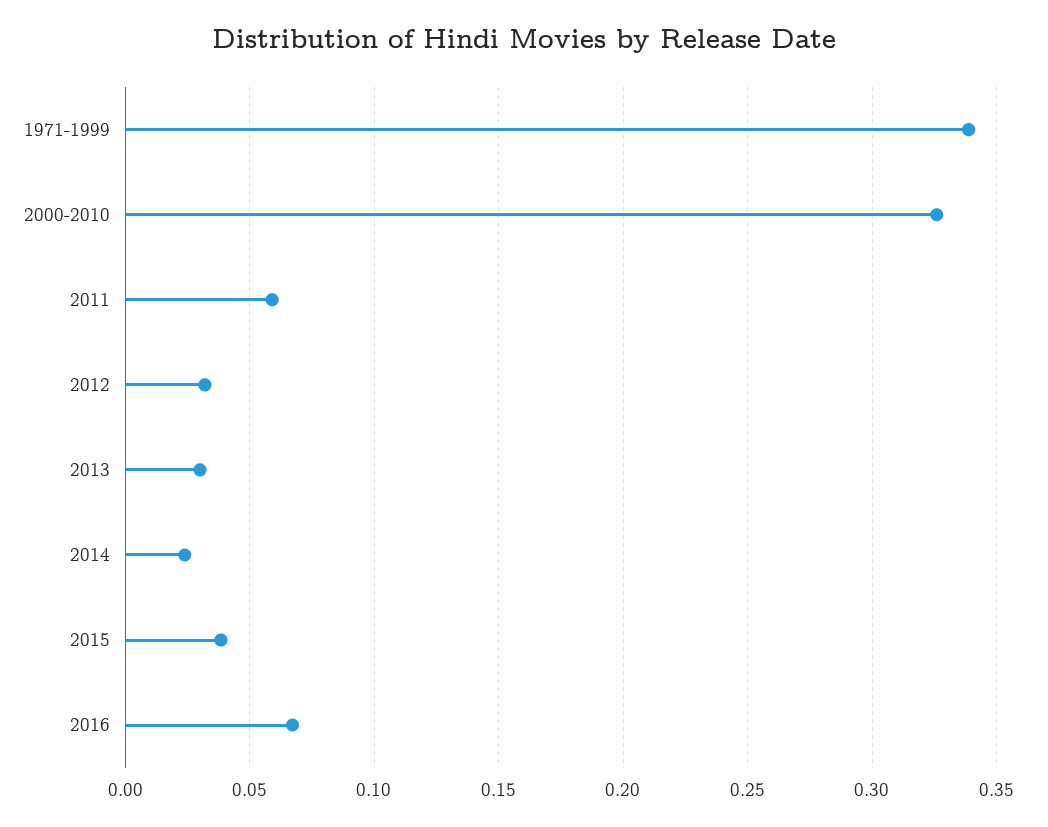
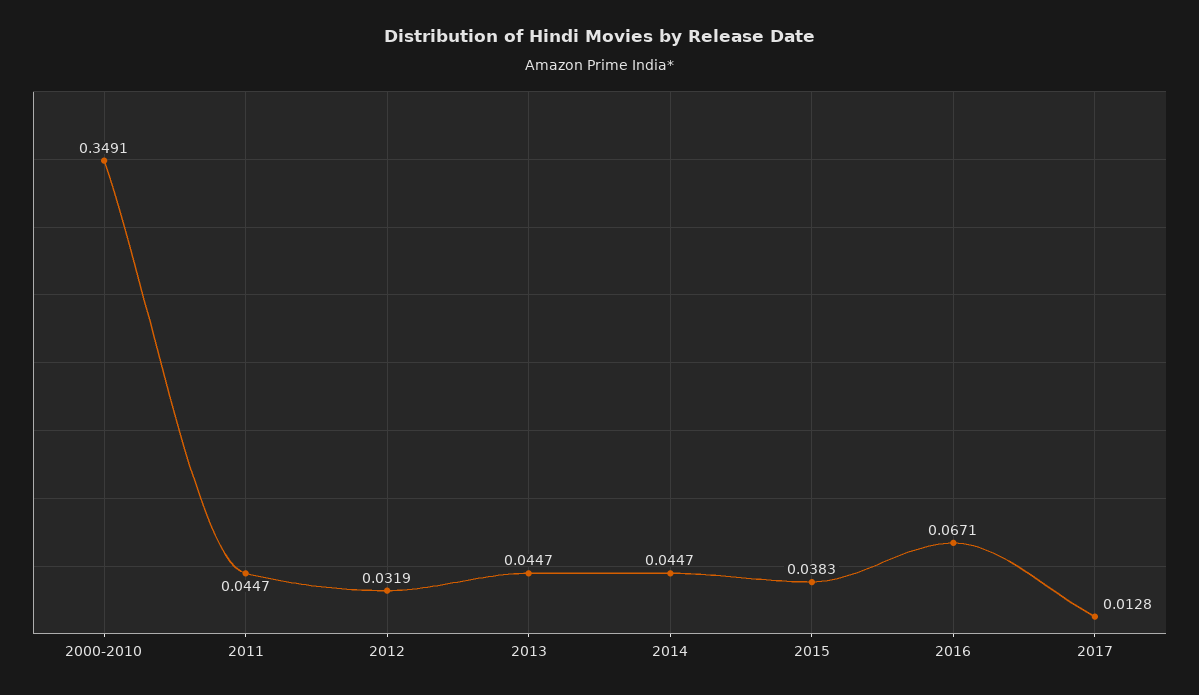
1971-1999: 0.34 -> none
2000-2010: 0.325 -> 0.3491
2011: 0.06 -> 0.0447
2013: 0.03 -> 0.0447
2014: 0.025 -> 0.0447
2017: none -> 0.0128

